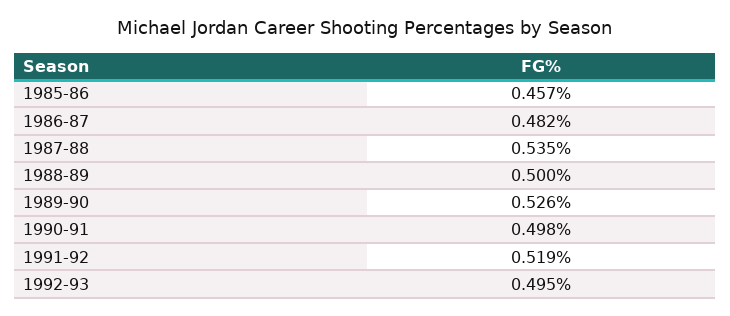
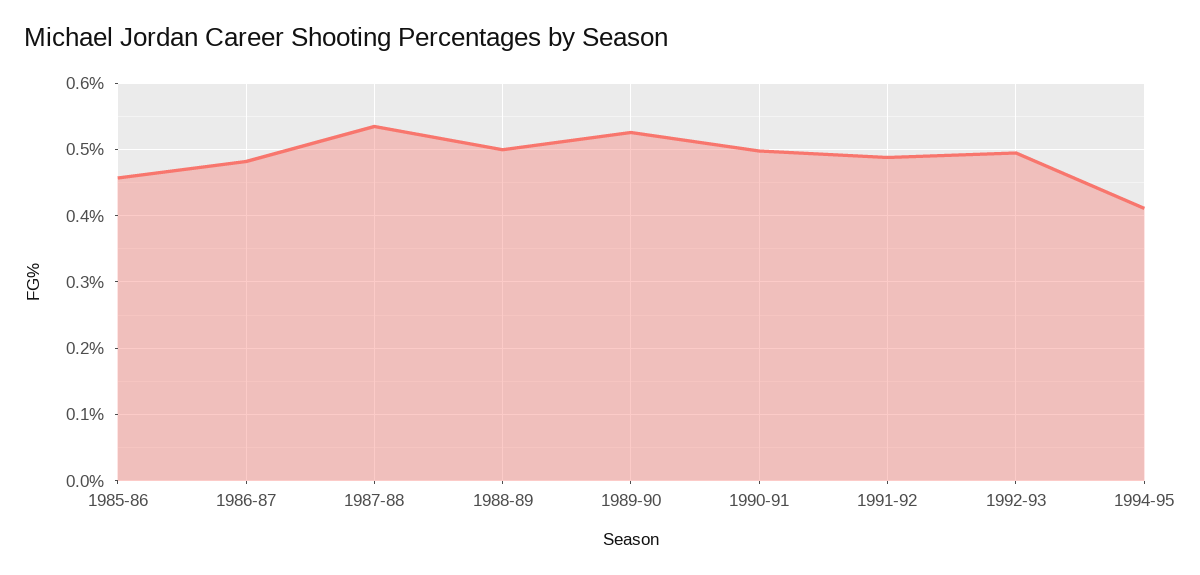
1991-92: 0.519 -> 0.49
1994-95: none -> 0.41

